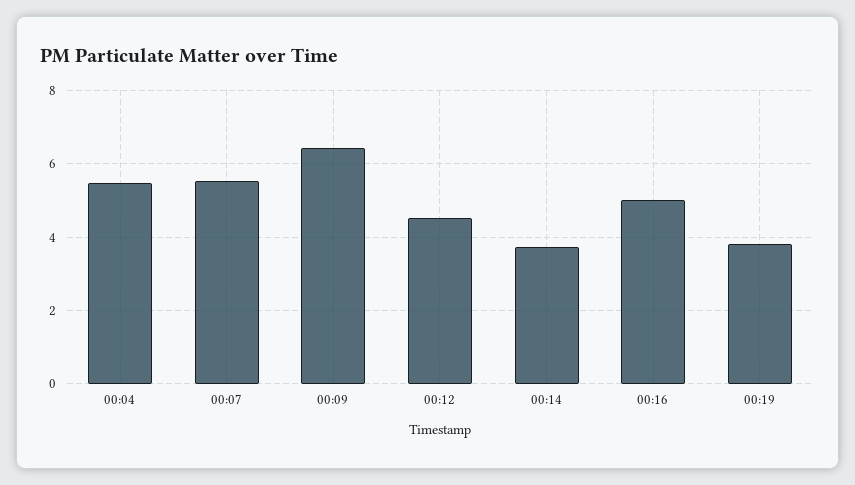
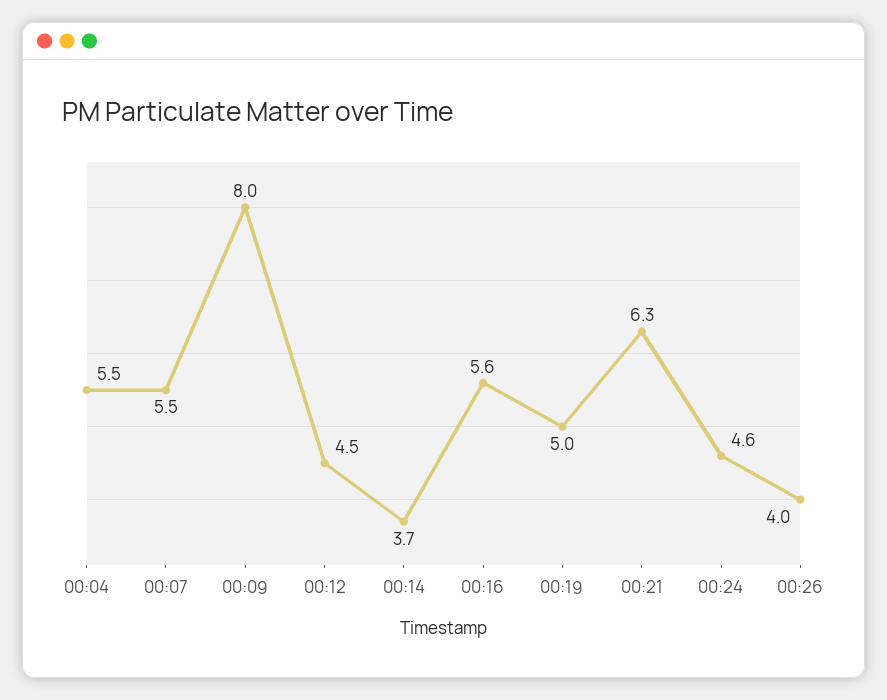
00:09: 6.4 -> 8
00:16: 5 -> 5.6
00:19: 3.8 -> 5
00:21: none -> 6.3
00:24: none -> 4.6
00:26: none -> 4

